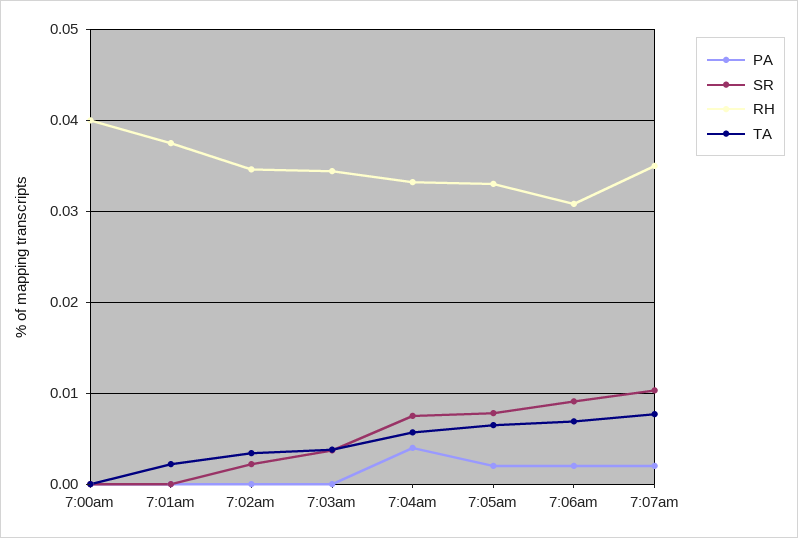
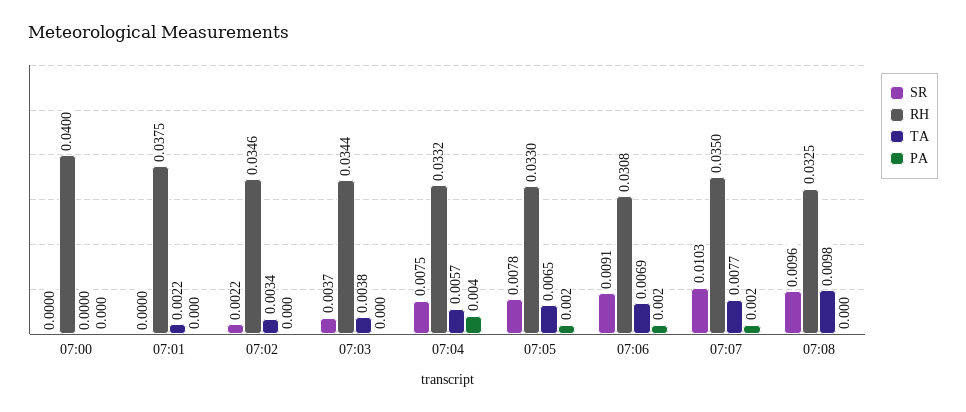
SR, 07:08: none -> 0.0096
RH, 07:08: none -> 0.0325
TA, 07:08: none -> 0.0098
PA, 07:08: none -> 0

